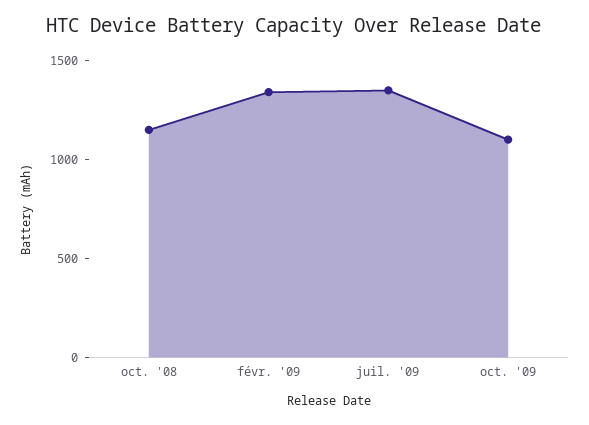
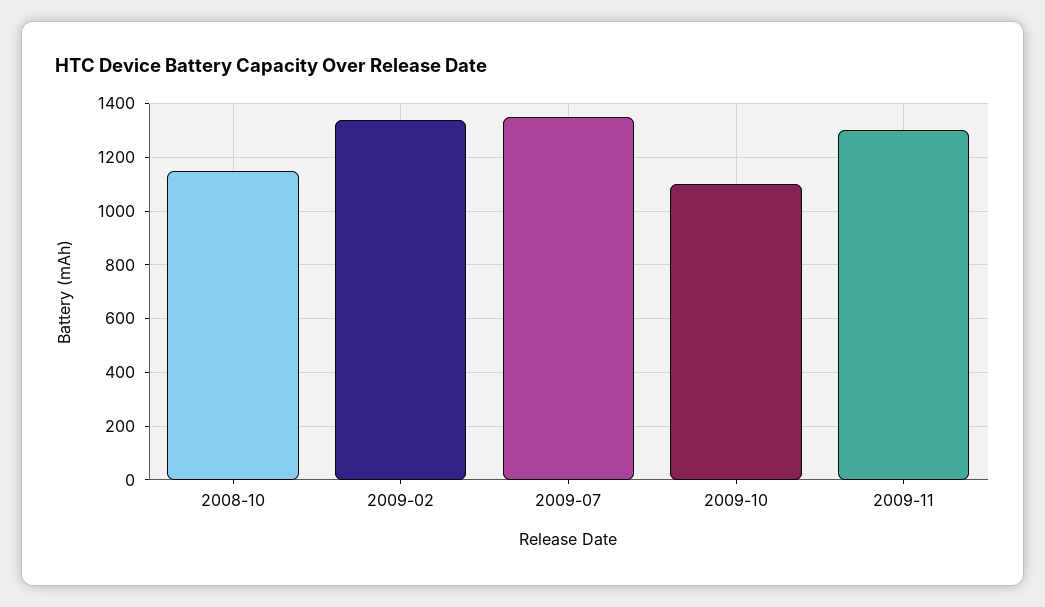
2009-11: none -> 1300

